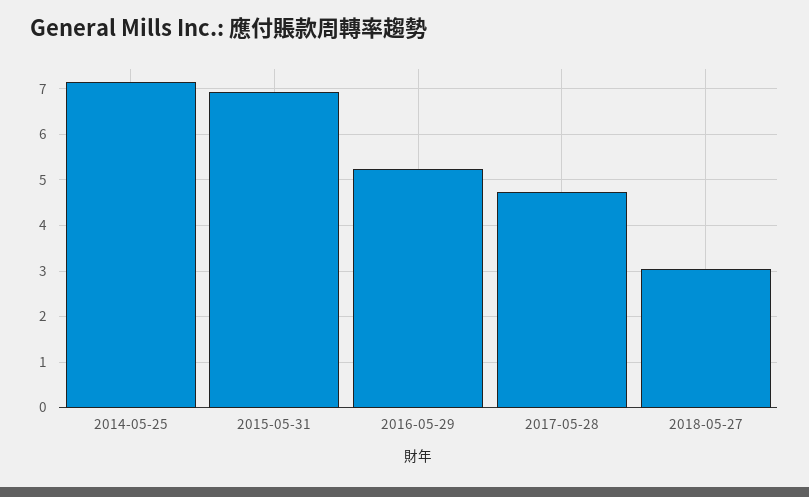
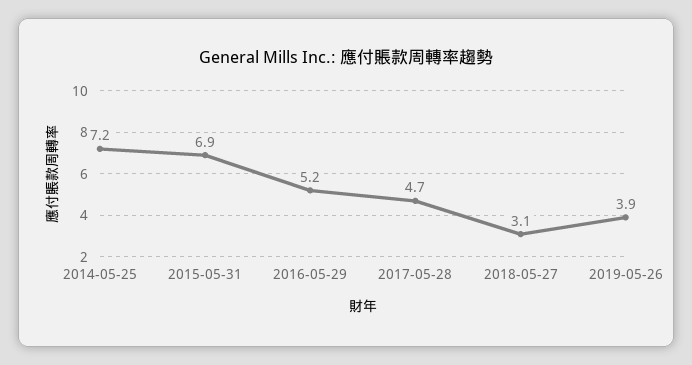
2019-05-26: none -> 3.9

